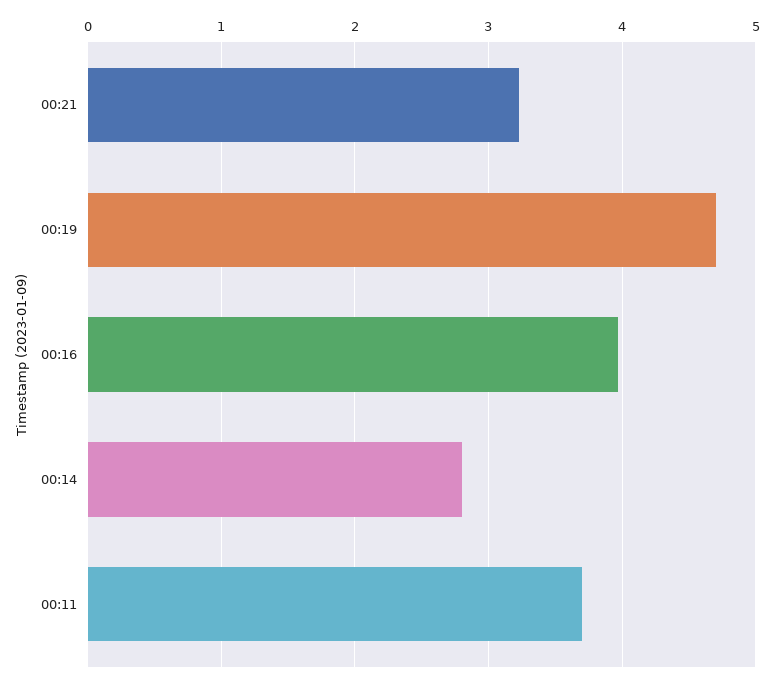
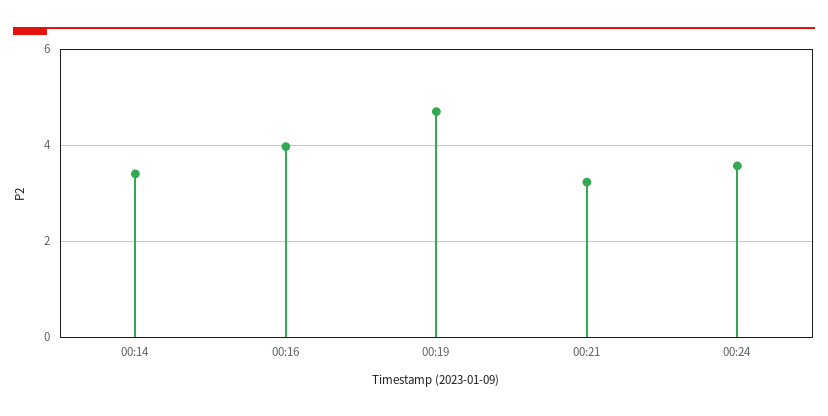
00:14: 2.8 -> 3.4
00:11: 3.7 -> none
00:24: none -> 3.6

